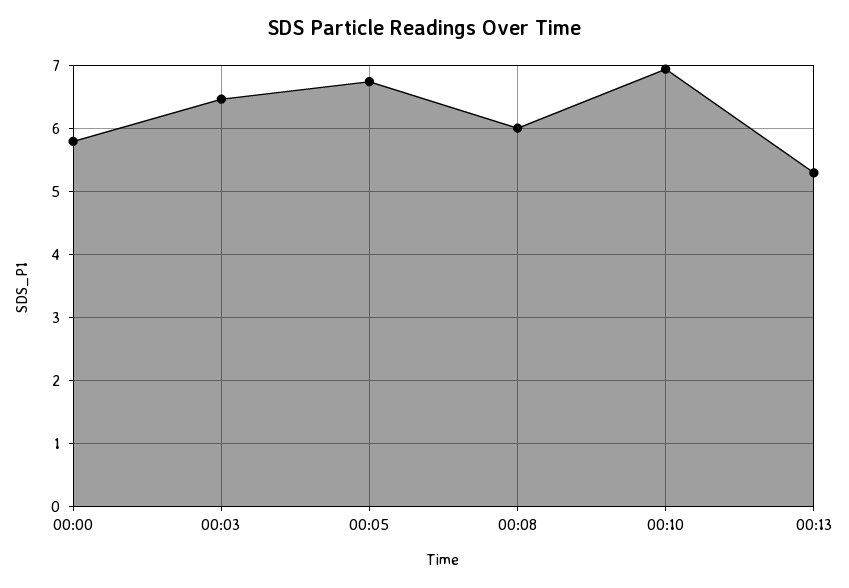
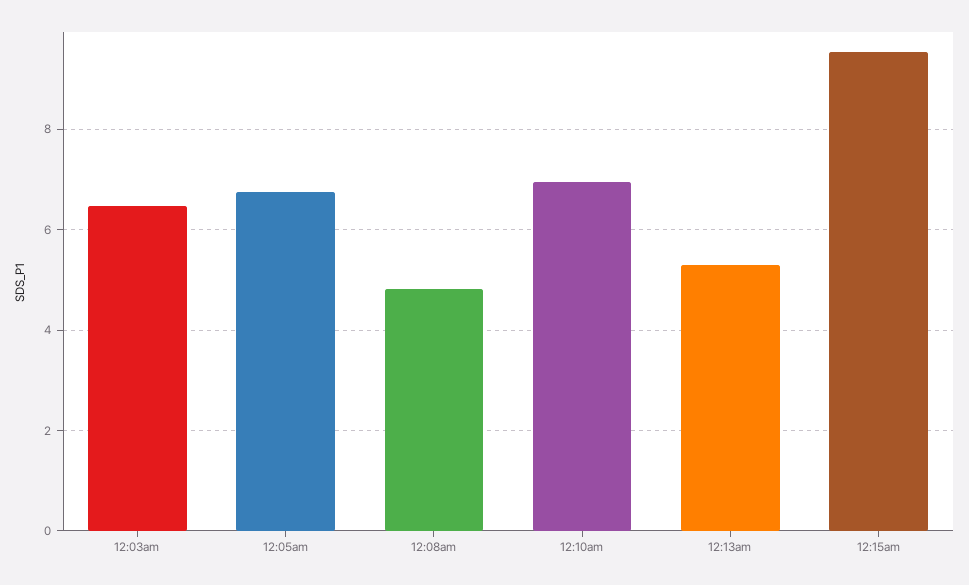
00:00: 5.8 -> none
00:08: 6 -> 4.8
12:15am: none -> 9.6

